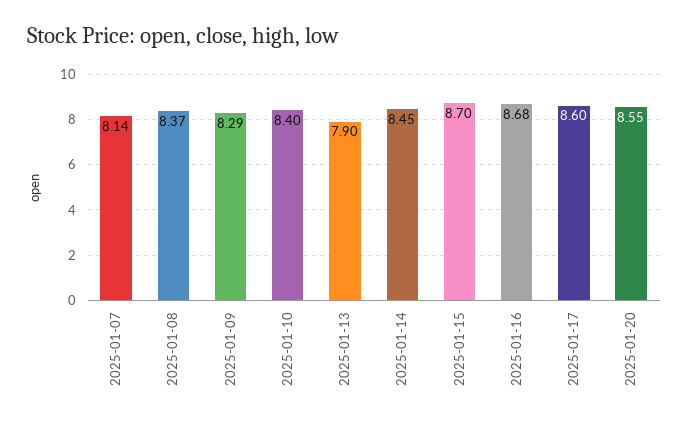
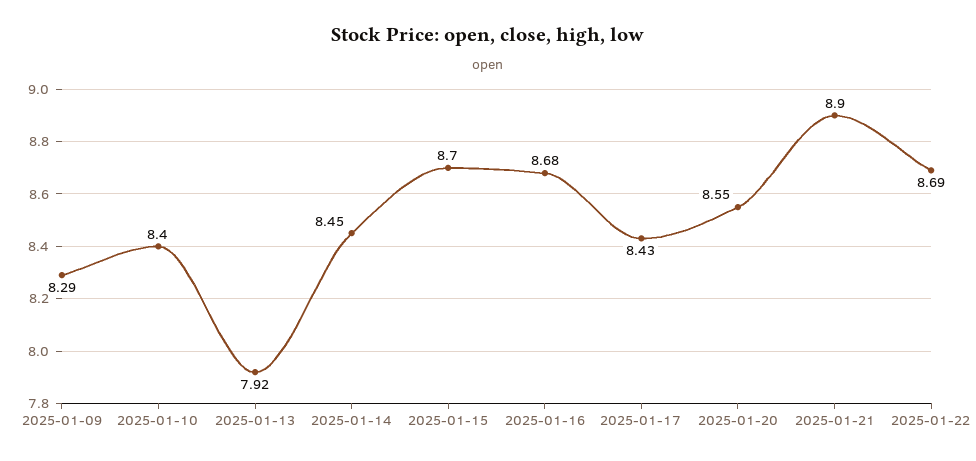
2025-01-07: 8.14 -> none
2025-01-08: 8.37 -> none
2025-01-13: 7.9 -> 7.92
2025-01-17: 8.6 -> 8.43
2025-01-21: none -> 8.9
2025-01-22: none -> 8.69

